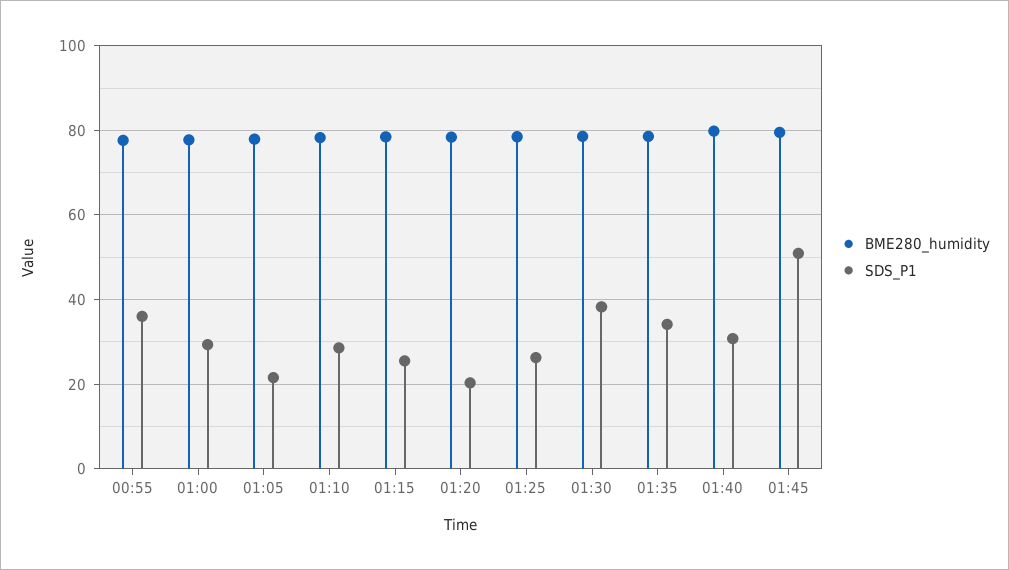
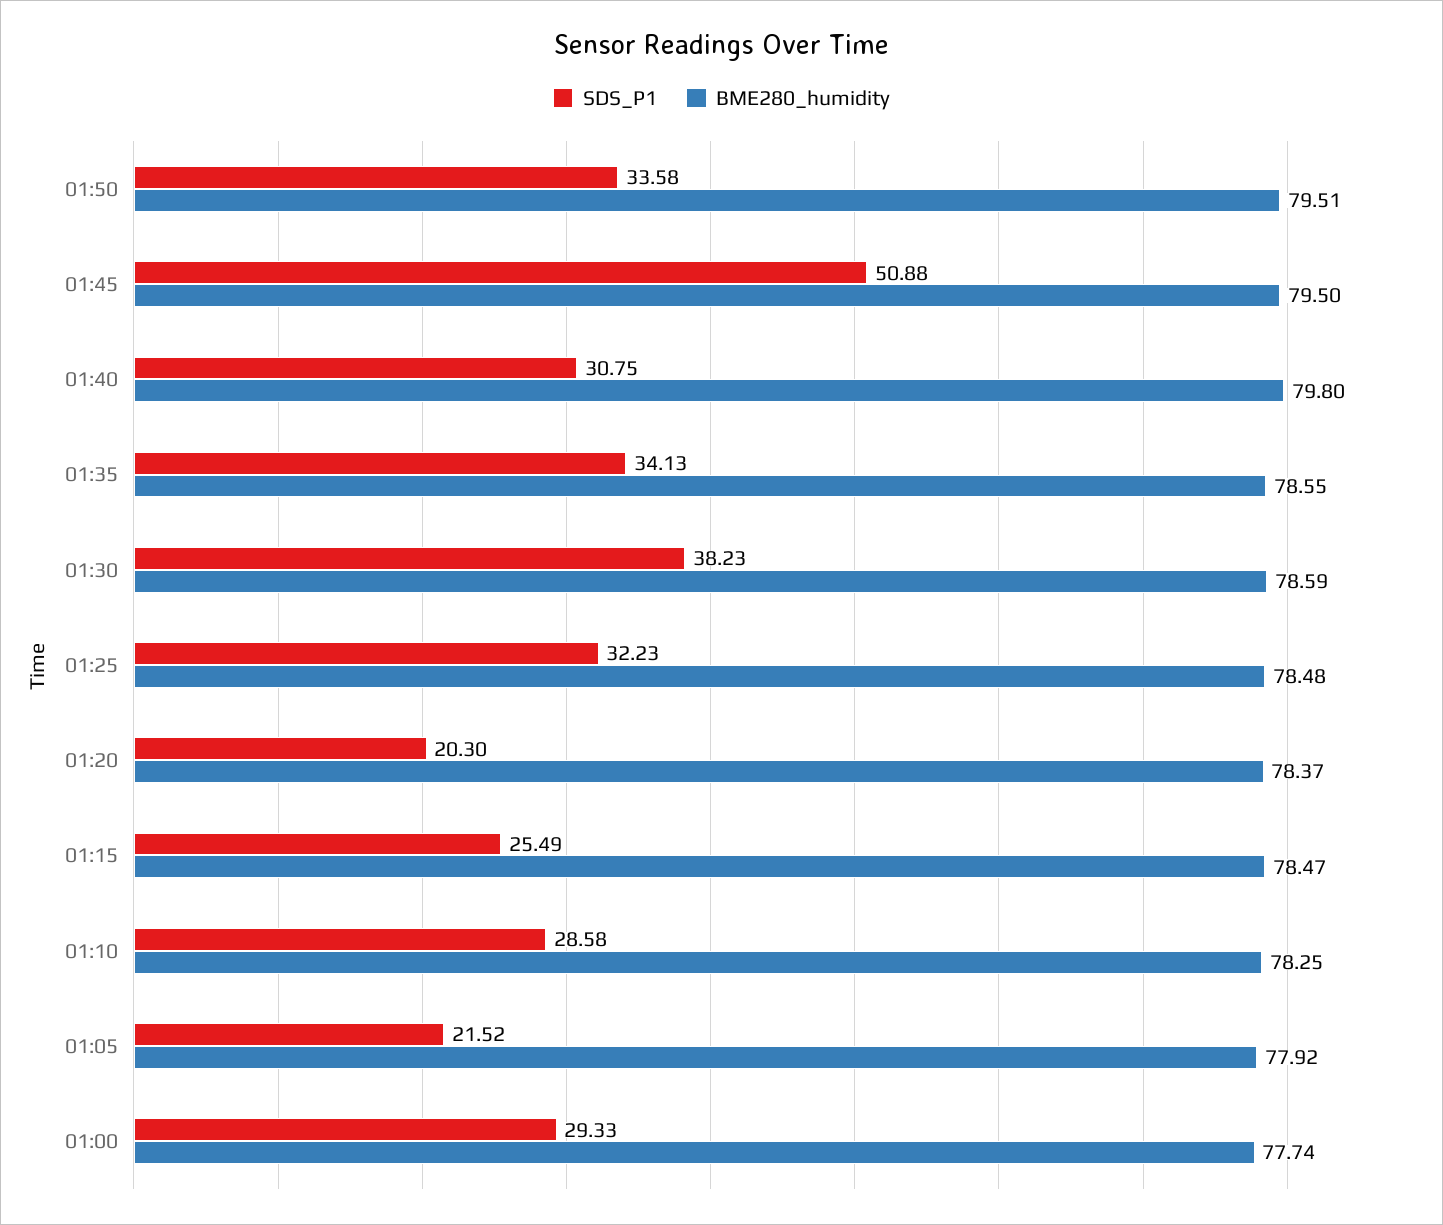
BME280_humidity, 00:55: 78 -> none
SDS_P1, 00:55: 36 -> none
SDS_P1, 01:25: 26 -> 32.23
SDS_P1, 01:50: none -> 33.58
BME280_humidity, 01:50: none -> 79.51

